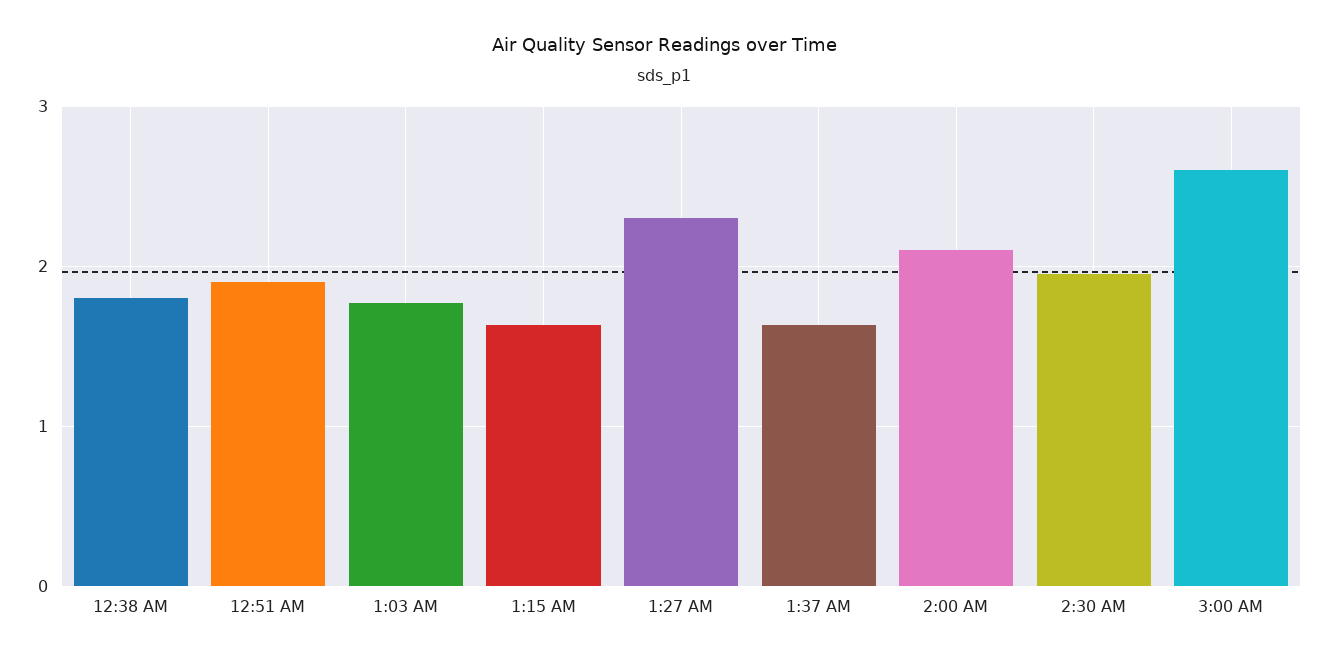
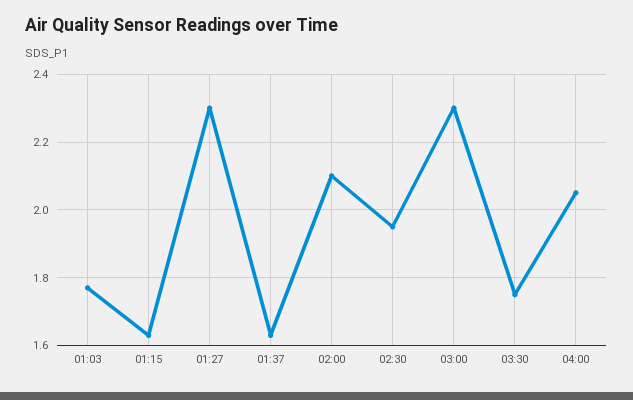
12:38 AM: 1.8 -> none
12:51 AM: 1.9 -> none
3:00 AM: 2.6 -> 2.3
03:30: none -> 1.75
04:00: none -> 2.05

